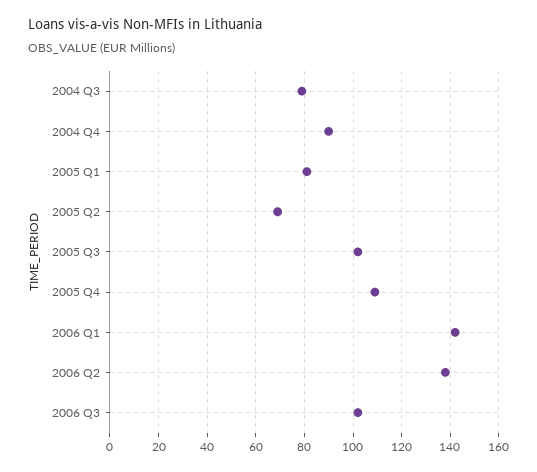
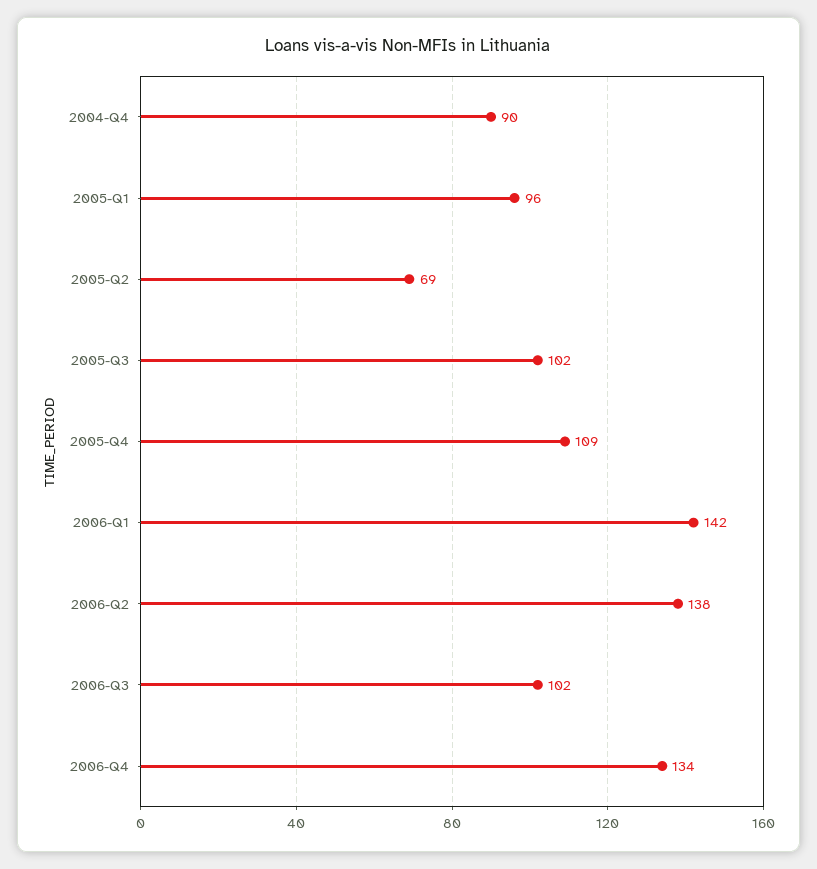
2004 Q3: 80 -> none
2005 Q1: 80 -> 96
2006-Q4: none -> 134

